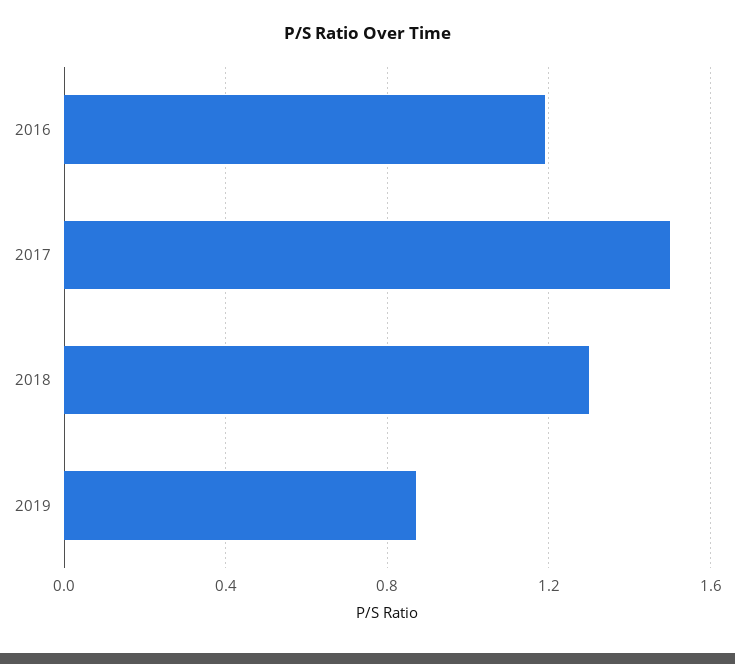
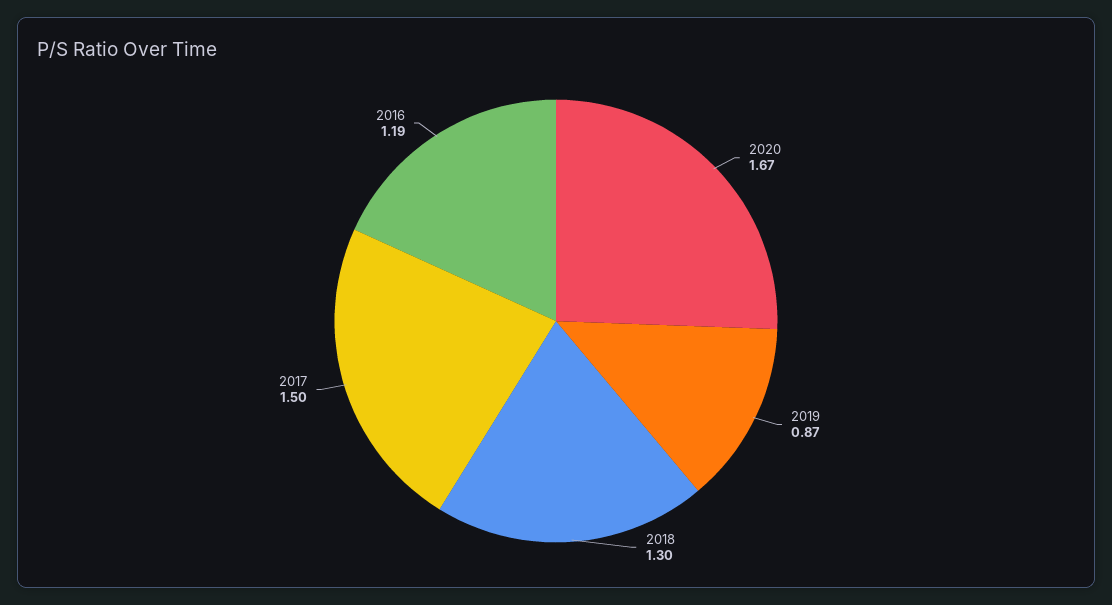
2020: none -> 1.67

